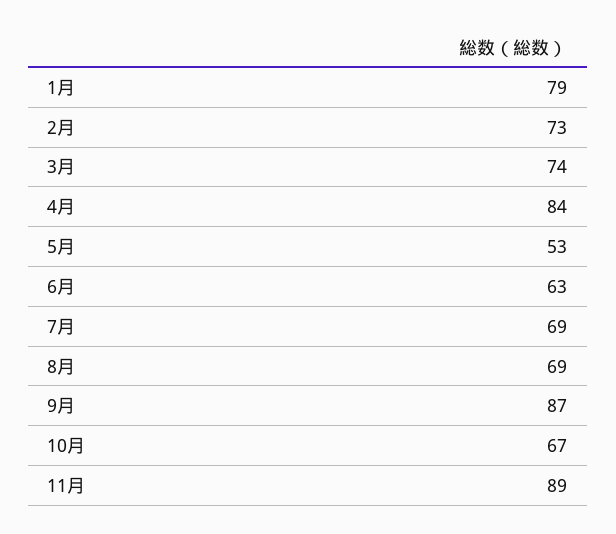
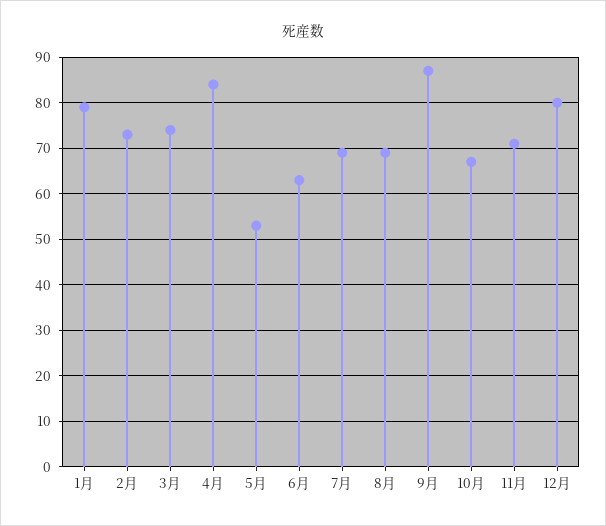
11月: 89 -> 70
12月: none -> 80

